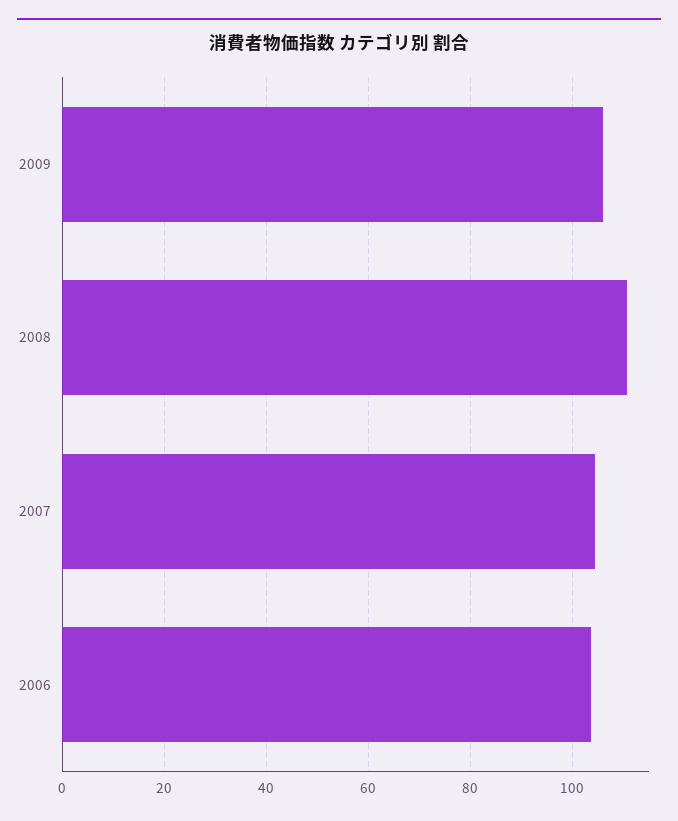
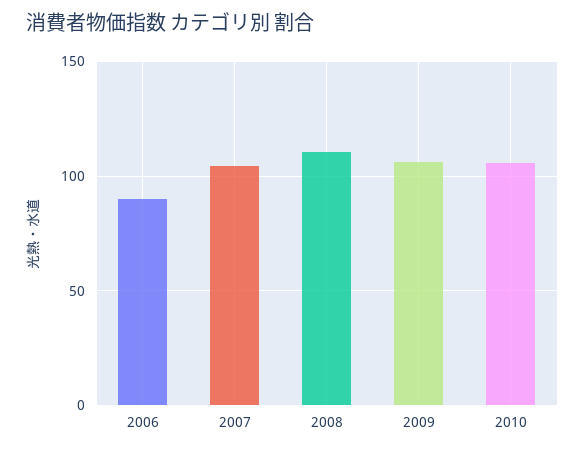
2006: 104 -> 90
2010: none -> 105

